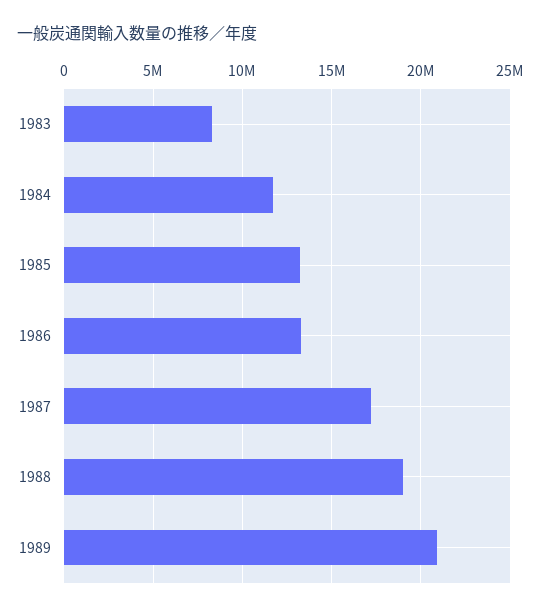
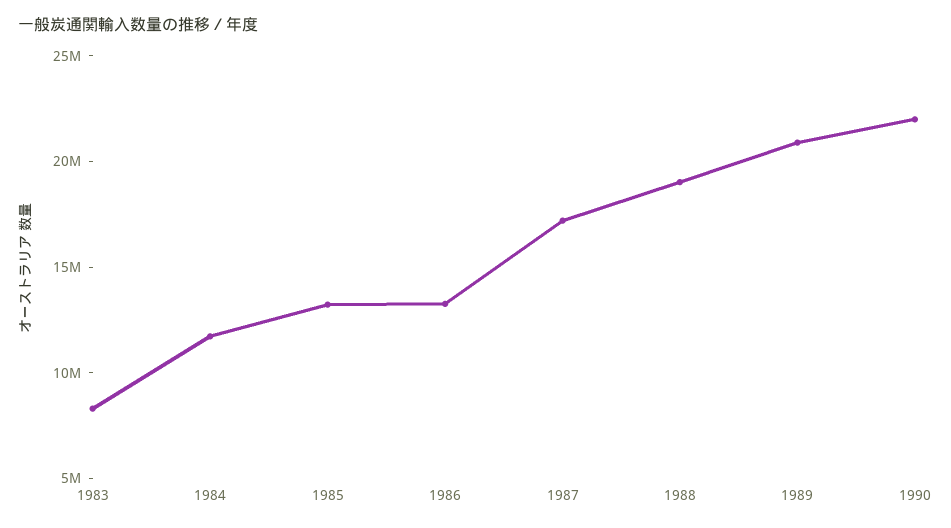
1990: none -> 22000000

